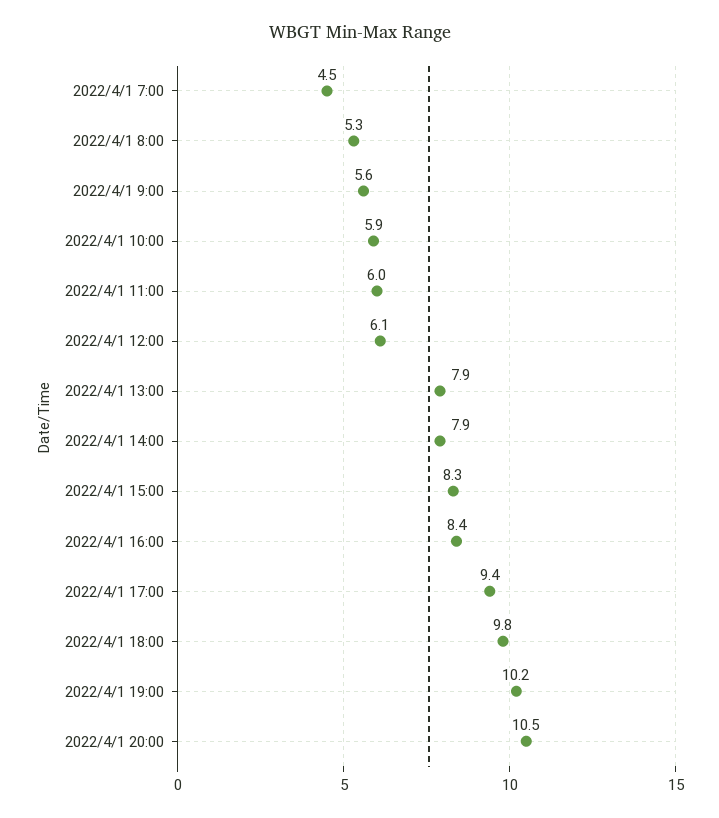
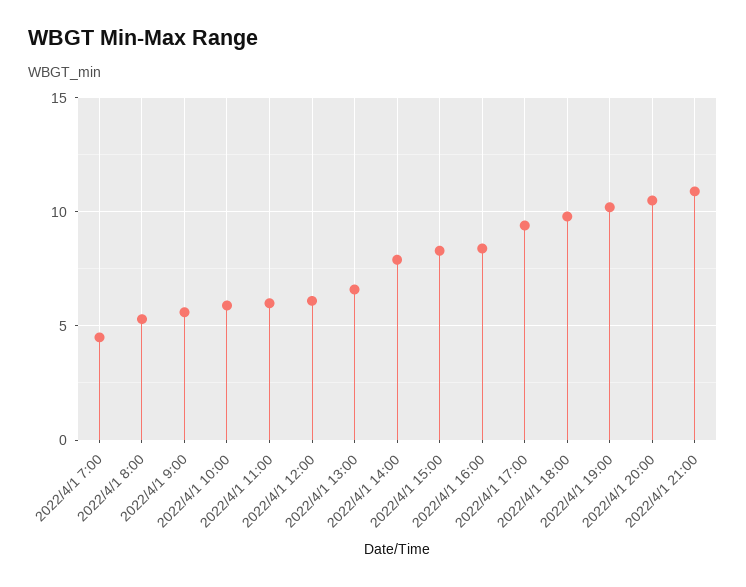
2022/4/1 13:00: 7.9 -> 6.5
2022/4/1 21:00: none -> 11

